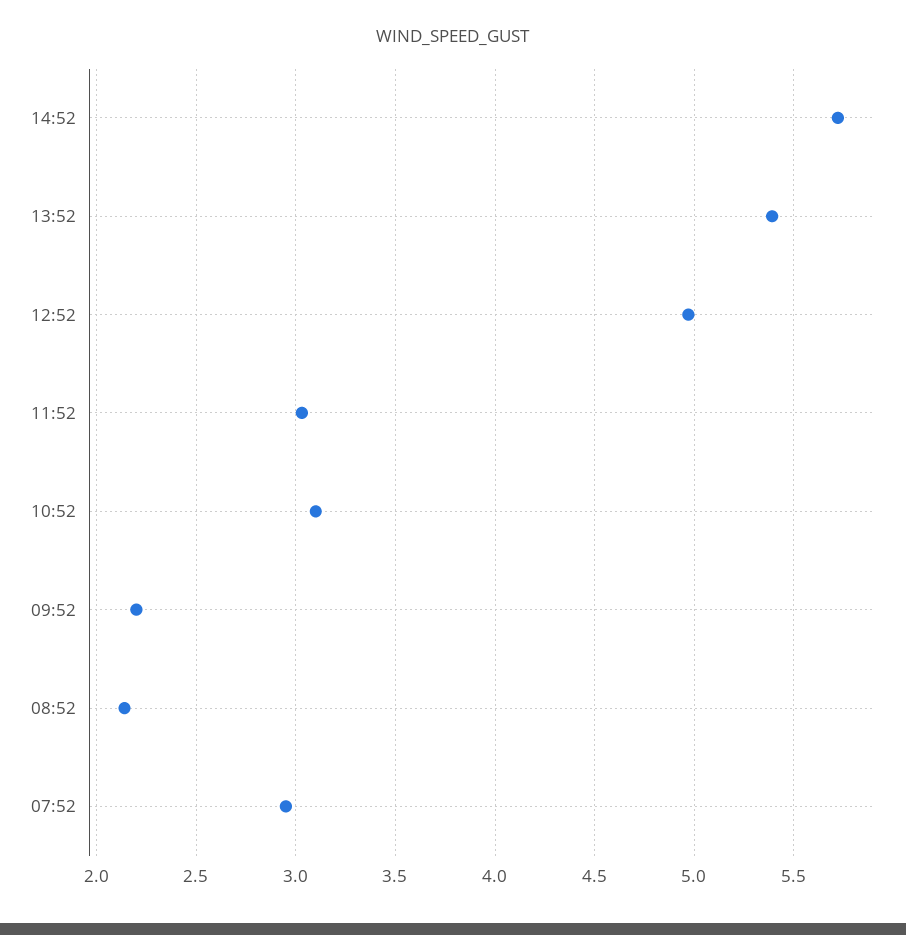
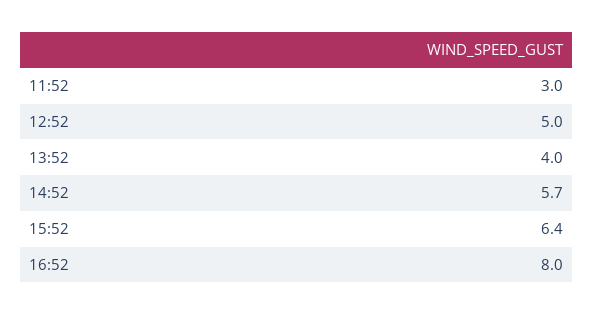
13:52: 5.4 -> 4
10:52: 3.1 -> none
09:52: 2.2 -> none
08:52: 2.15 -> none
07:52: 2.95 -> none
15:52: none -> 6.4
16:52: none -> 8

